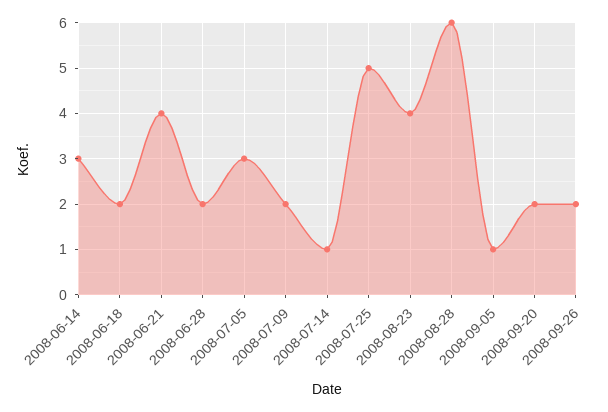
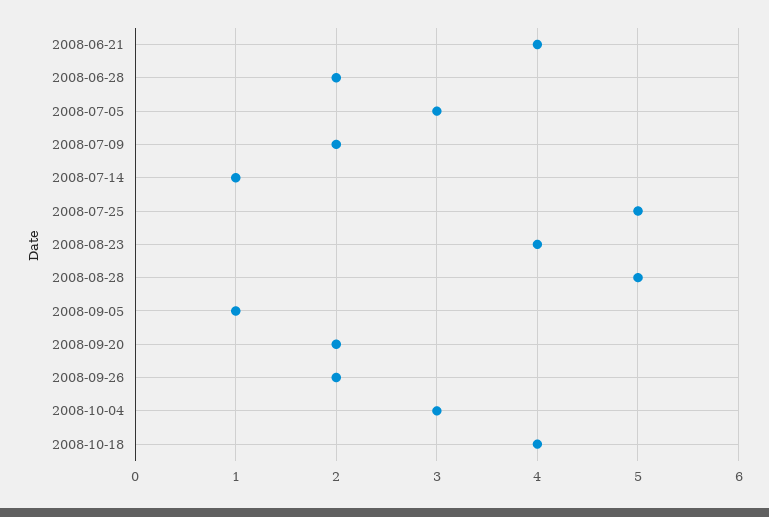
2008-06-14: 3 -> none
2008-06-18: 2 -> none
2008-08-28: 6 -> 5
2008-10-04: none -> 3
2008-10-18: none -> 4

